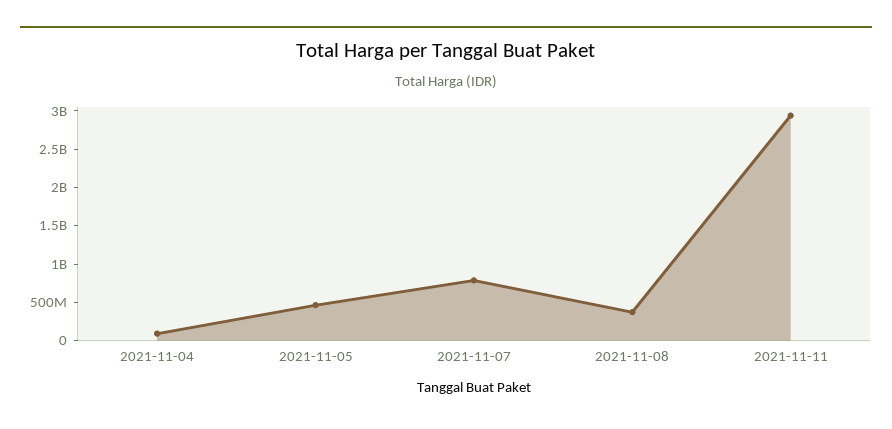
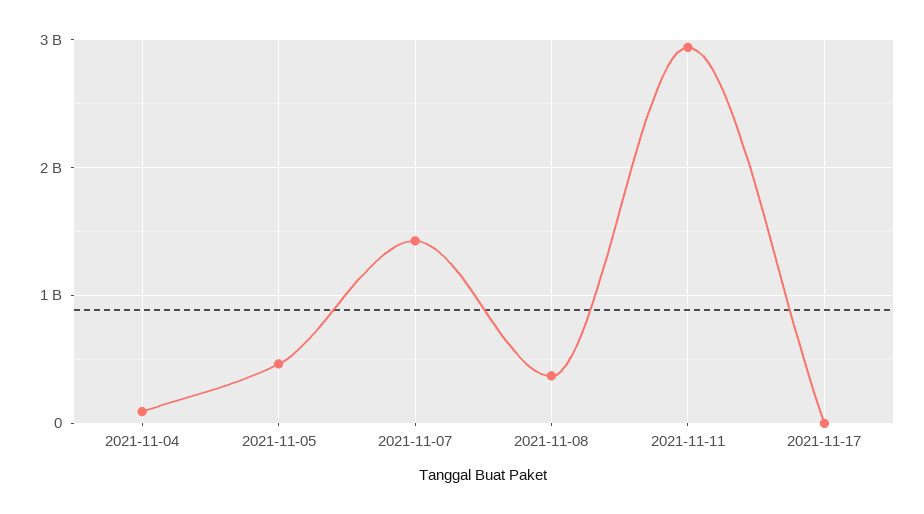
2021-11-07: 750000000 -> 1400000000
2021-11-17: none -> 0

